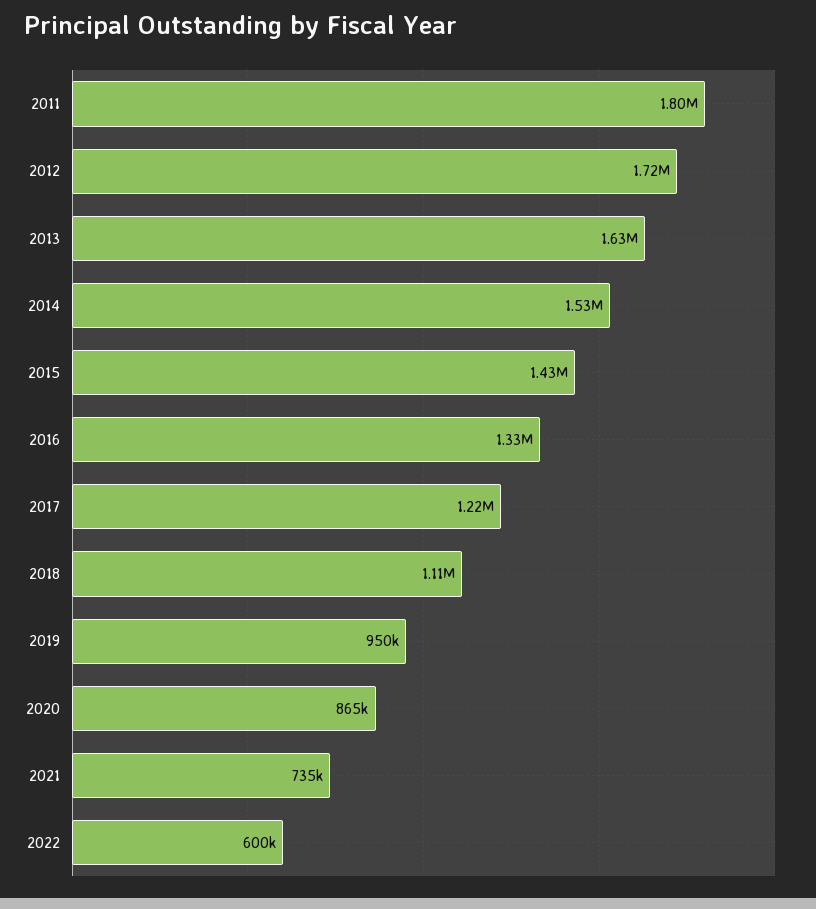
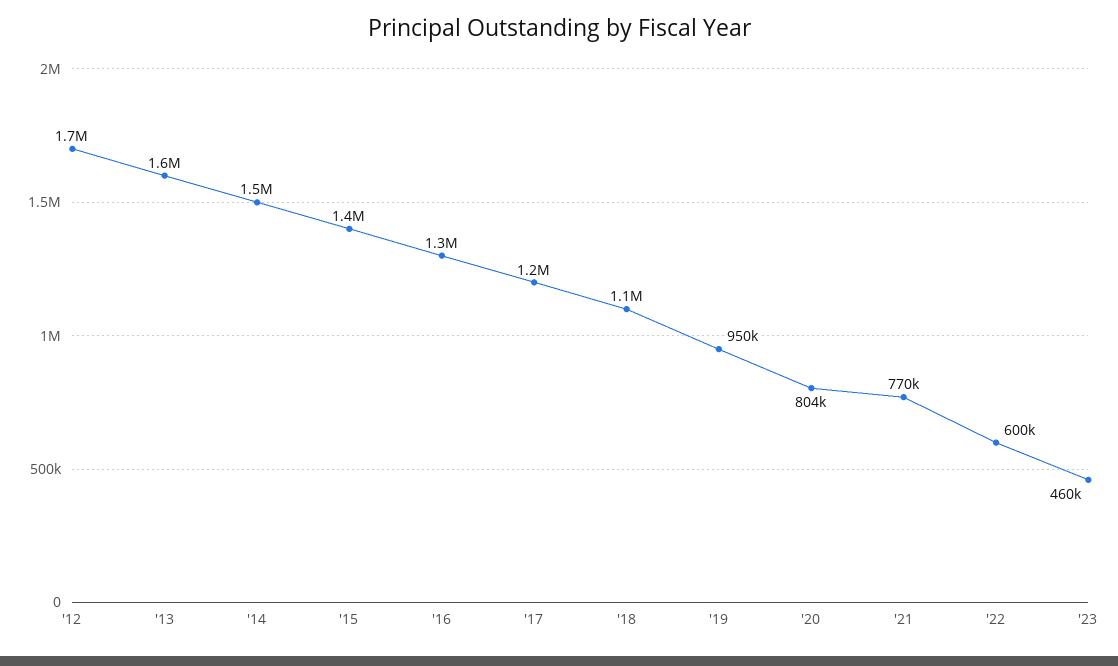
2011: 1800000 -> none
2020: 865000 -> 804000
2021: 735000 -> 770000
'23: none -> 460000

